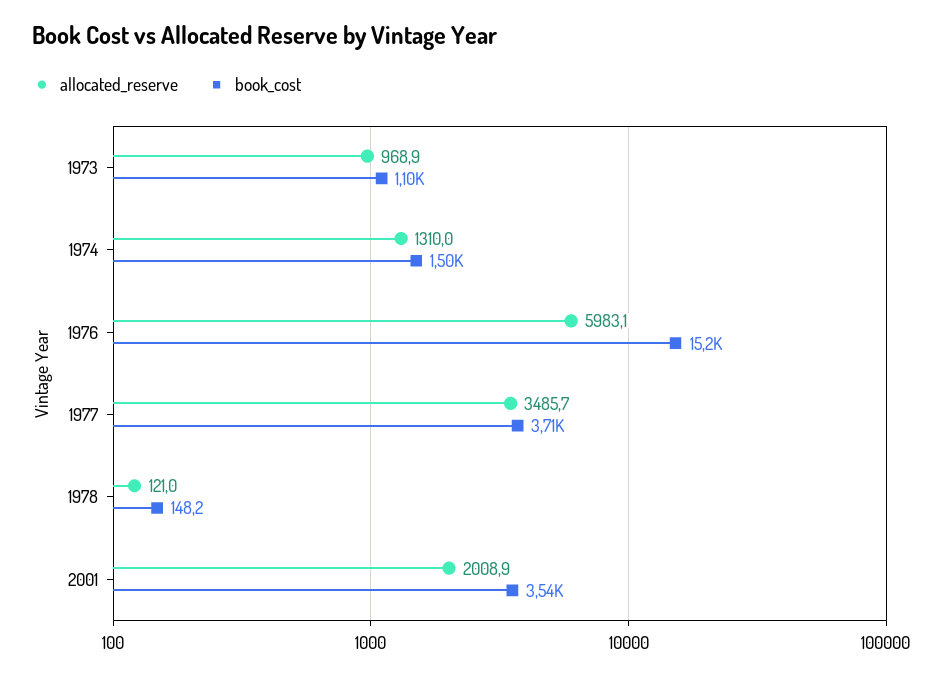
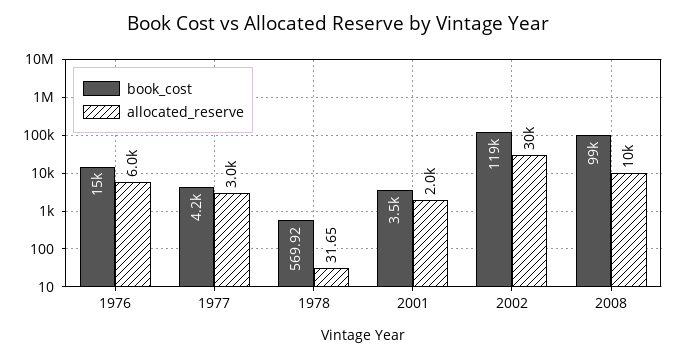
allocated_reserve, 1973: 968.9 -> none
book_cost, 1973: 1100 -> none
allocated_reserve, 1974: 1310 -> none
book_cost, 1974: 1500 -> none
allocated_reserve, 1977: 3485.7 -> 3000
book_cost, 1977: 3710 -> 4200
allocated_reserve, 1978: 121 -> 31.65
book_cost, 1978: 148.2 -> 569.92
book_cost, 2002: none -> 119000
allocated_reserve, 2002: none -> 30000
book_cost, 2008: none -> 99000
allocated_reserve, 2008: none -> 10000

